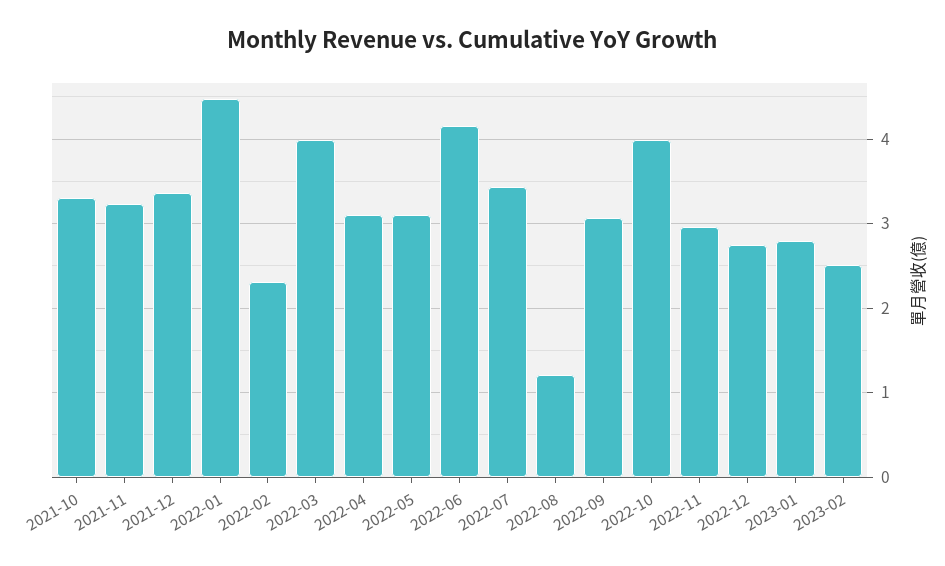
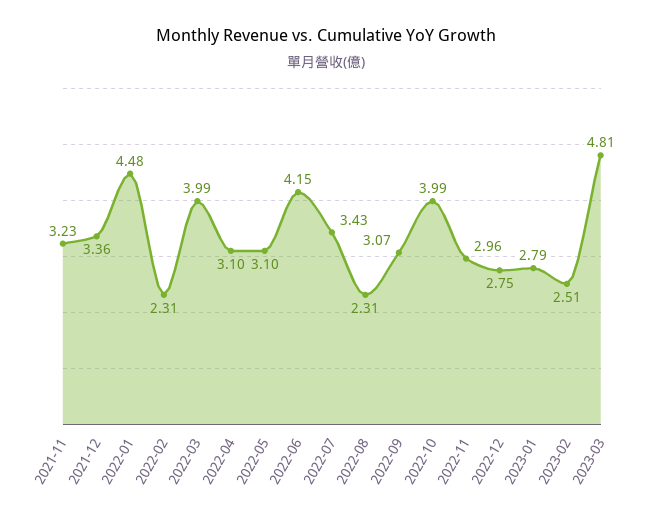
2021-10: 3.3 -> none
2022-08: 1.2 -> 2.31
2023-03: none -> 4.81

